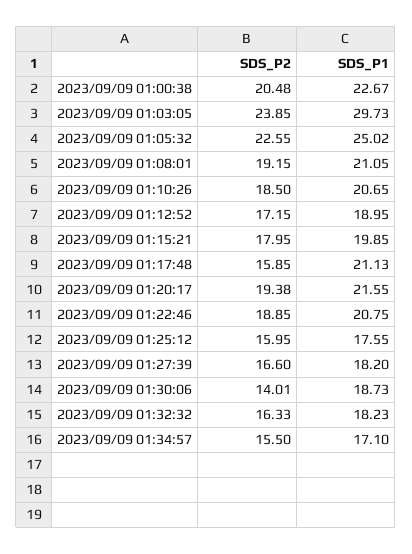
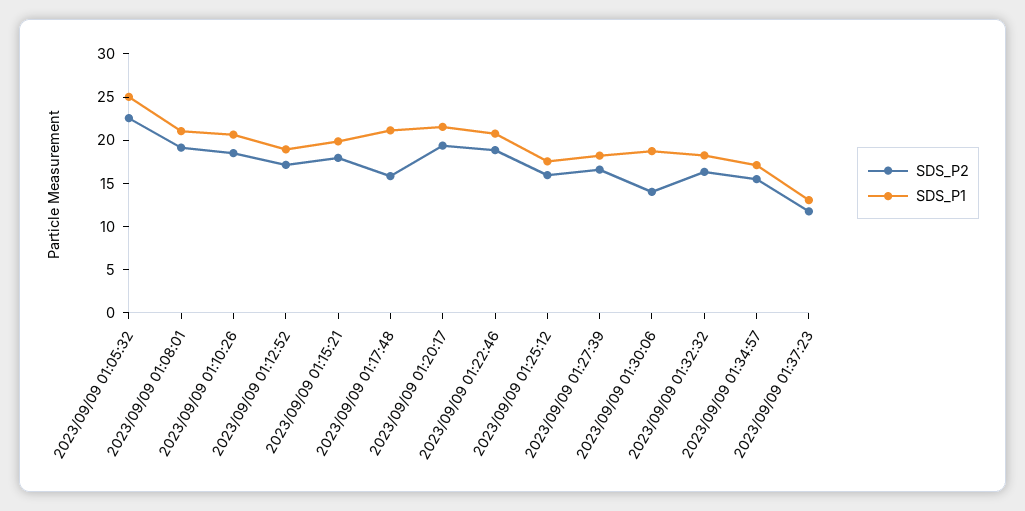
SDS_P2, 2023/09/09 01:00:38: 20.48 -> none
SDS_P1, 2023/09/09 01:00:38: 22.67 -> none
SDS_P2, 2023/09/09 01:03:05: 23.85 -> none
SDS_P1, 2023/09/09 01:03:05: 29.73 -> none
SDS_P2, 2023/09/09 01:37:23: none -> 12
SDS_P1, 2023/09/09 01:37:23: none -> 13

